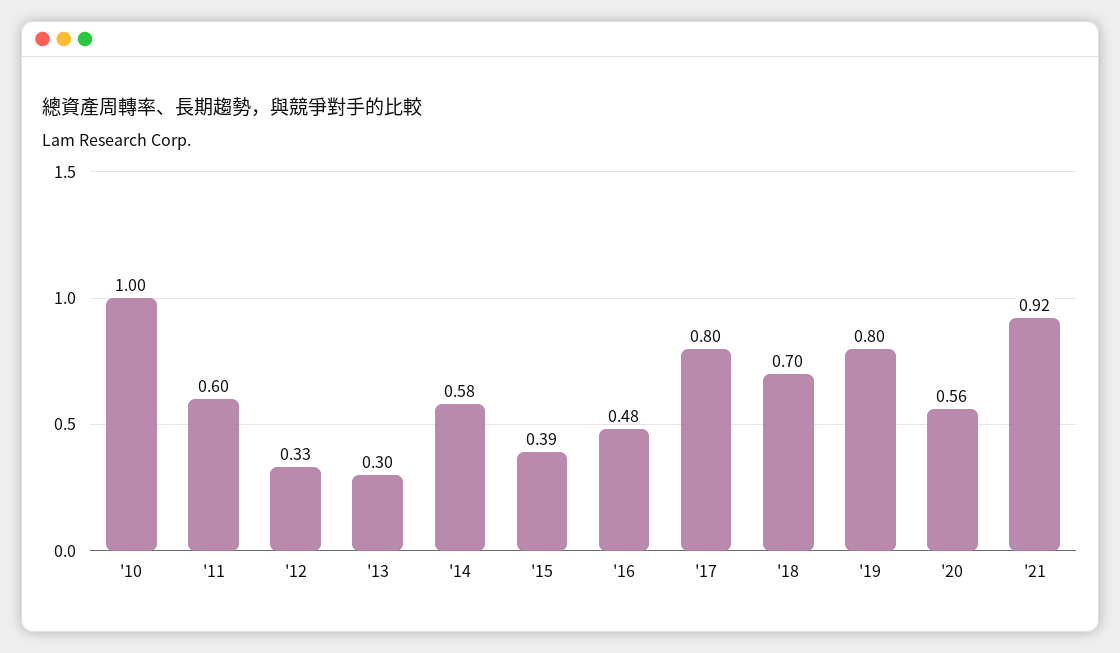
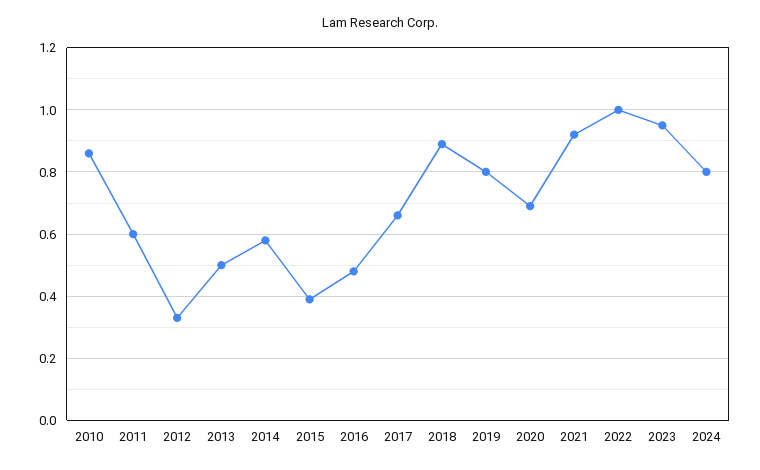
'10: 1 -> 0.85
'13: 0.3 -> 0.5
'17: 0.8 -> 0.65
'18: 0.7 -> 0.9
'20: 0.56 -> 0.7
2022: none -> 1
2023: none -> 0.95
2024: none -> 0.8

